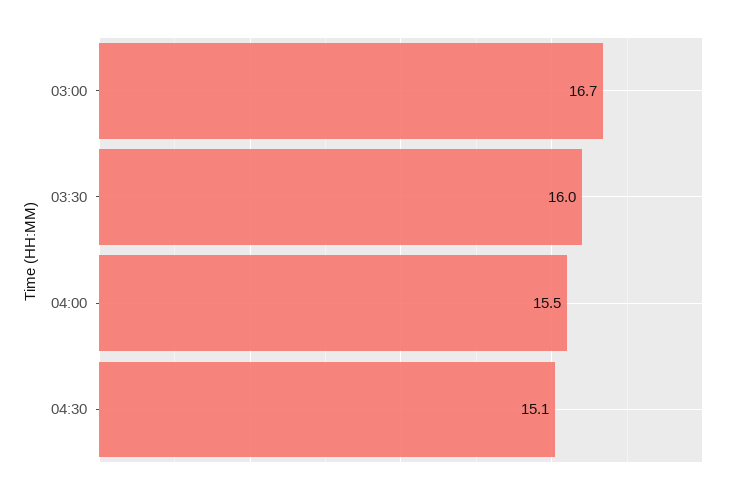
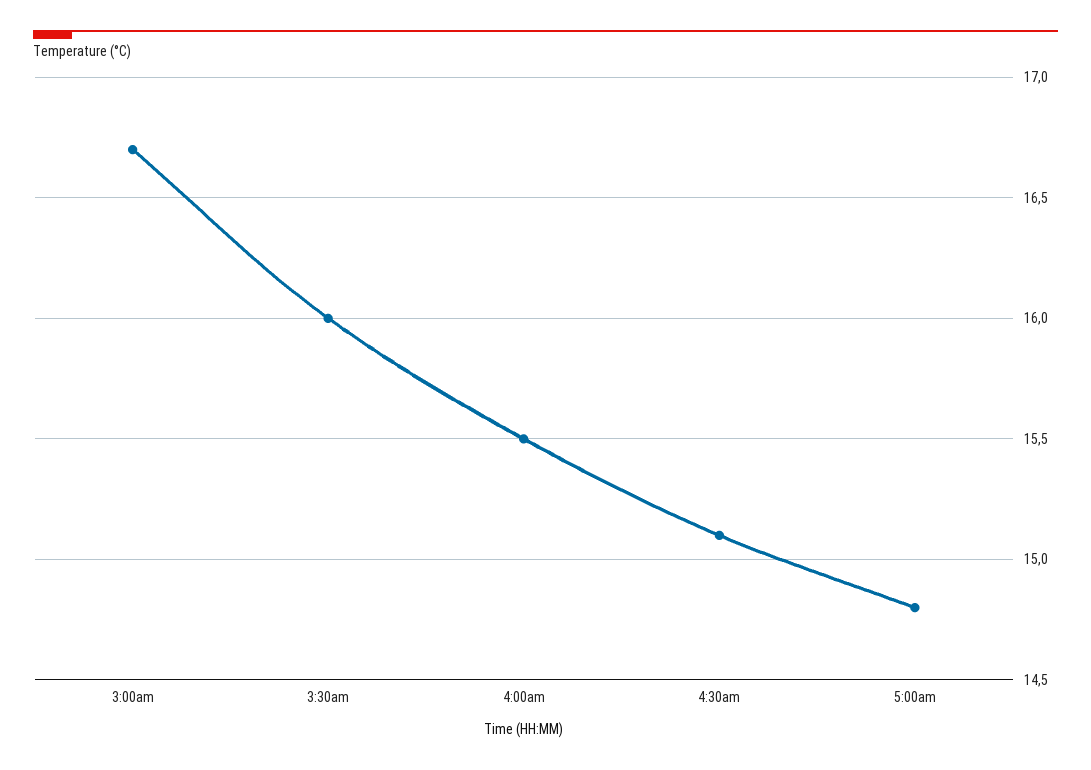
5:00am: none -> 14.8

